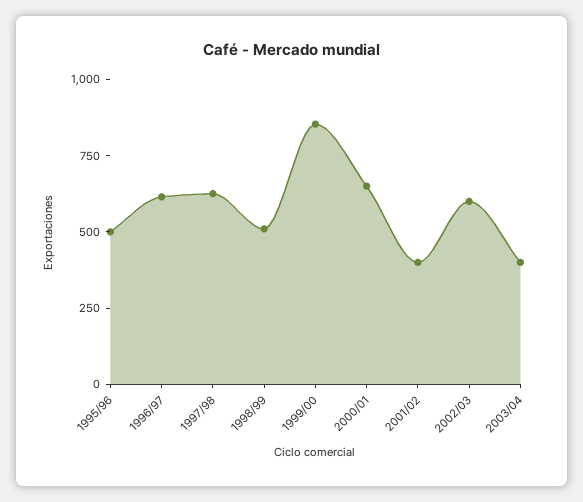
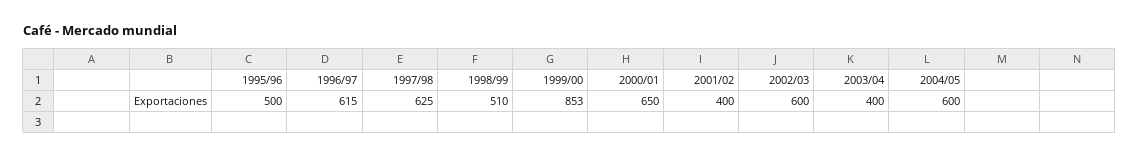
2004/05: none -> 600

